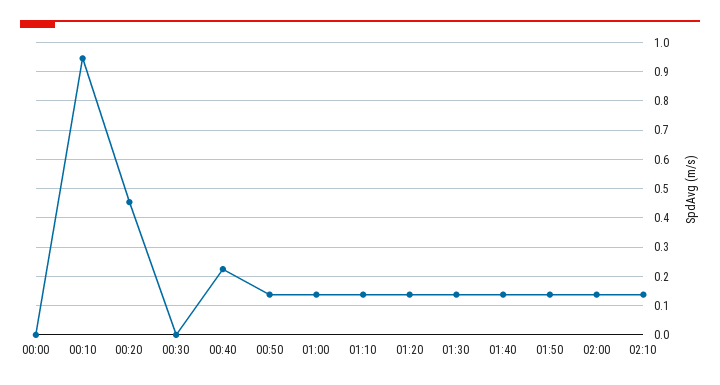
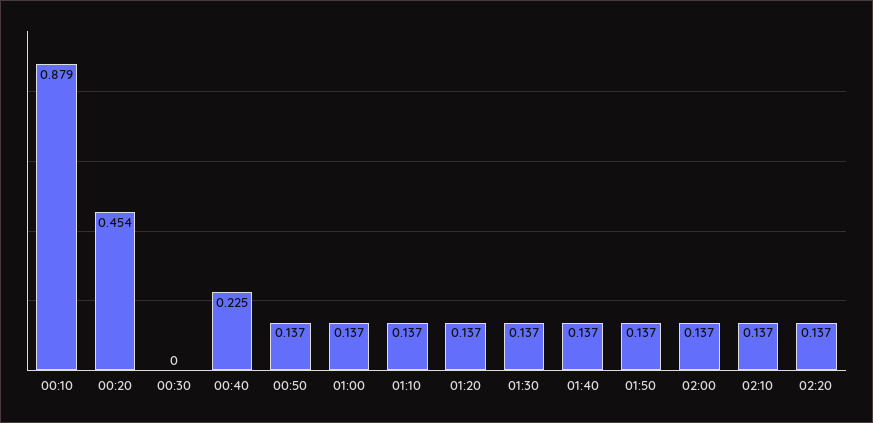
00:00: 0 -> none
00:10: 0.95 -> 0.879
02:20: none -> 0.137

